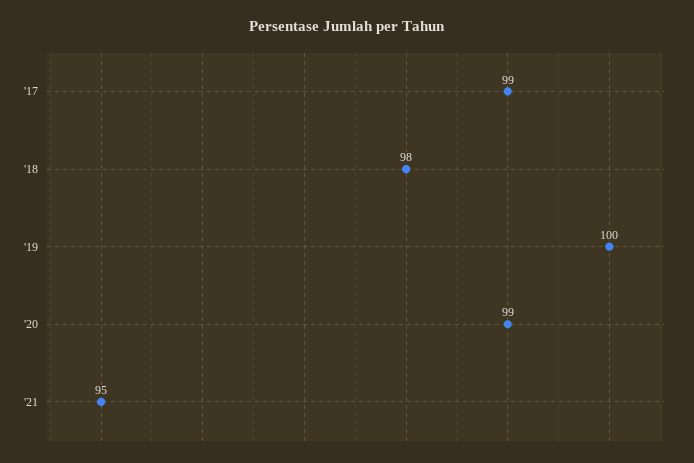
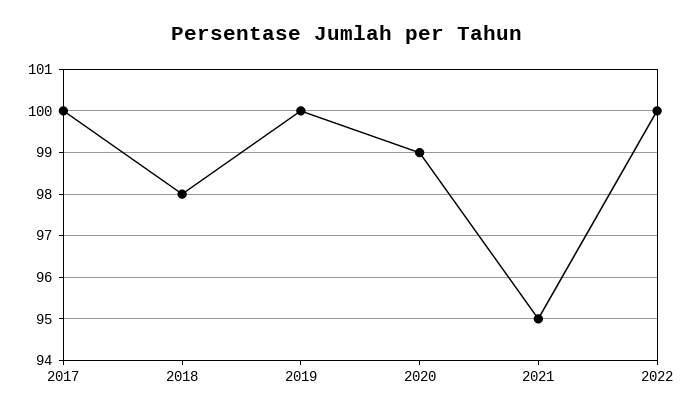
'17: 99 -> 100
2022: none -> 100

